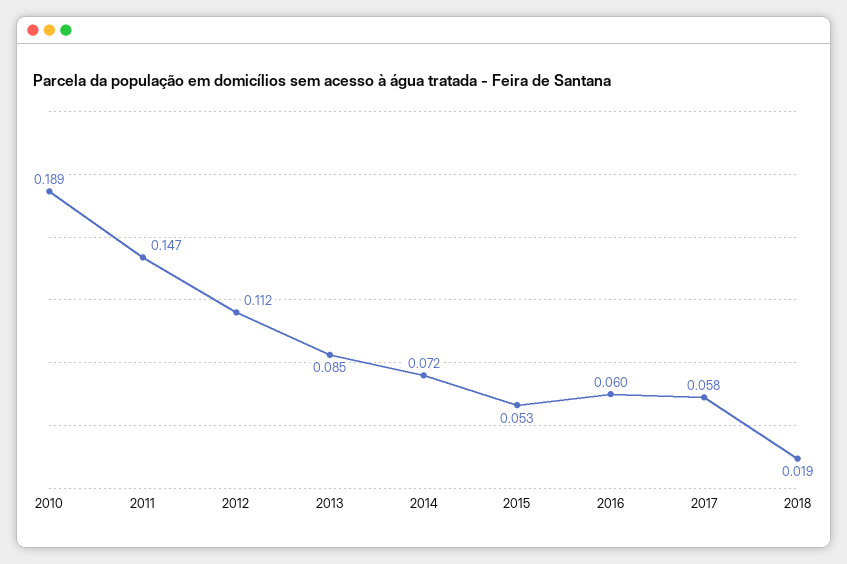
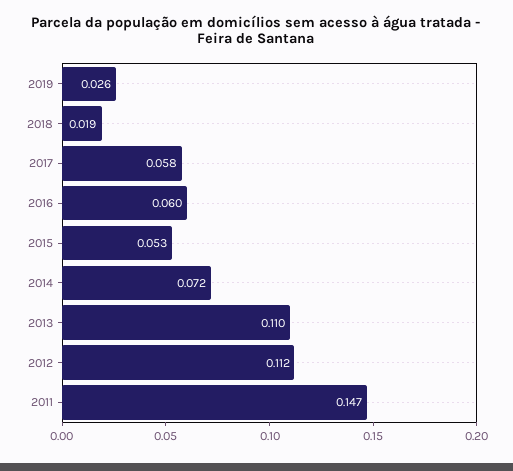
2010: 0.189 -> none
2013: 0.085 -> 0.11
2019: none -> 0.026

